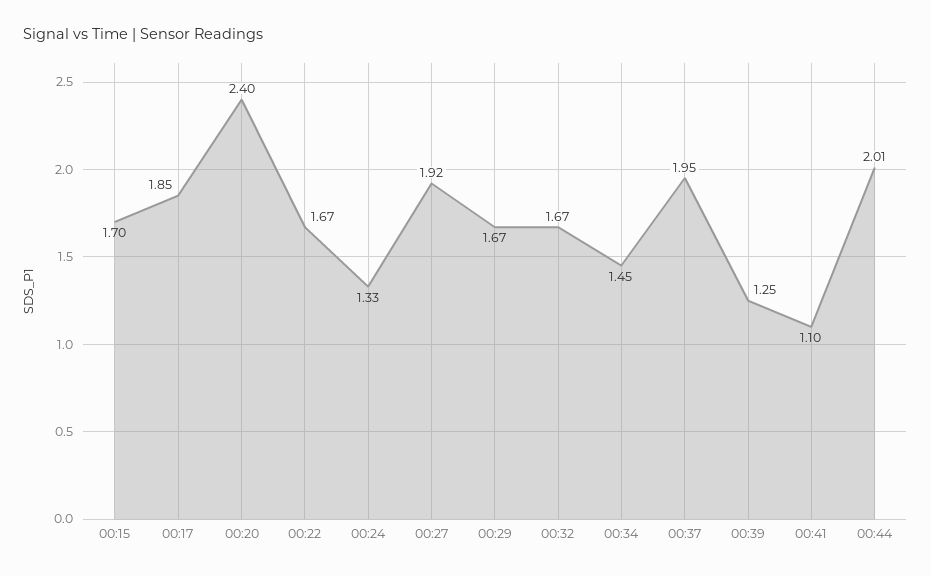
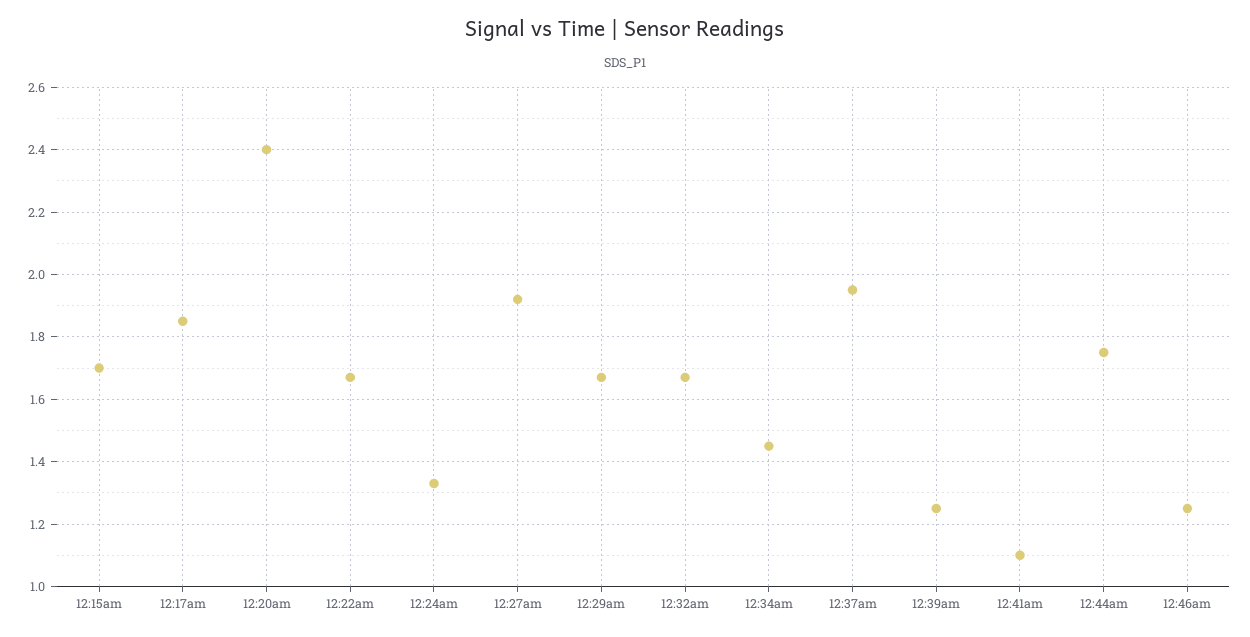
00:44: 2.01 -> 1.75
12:46am: none -> 1.25

